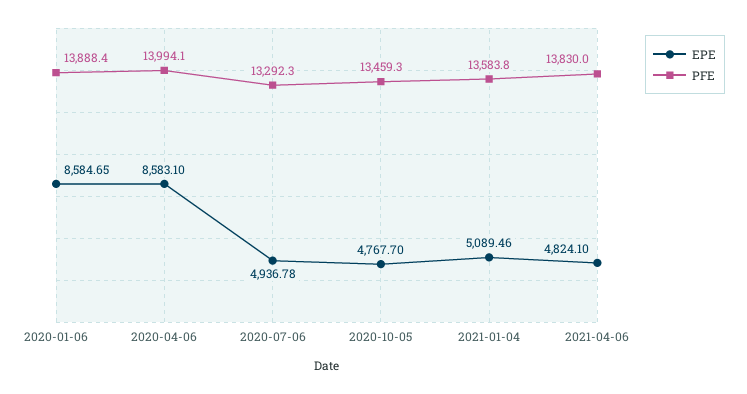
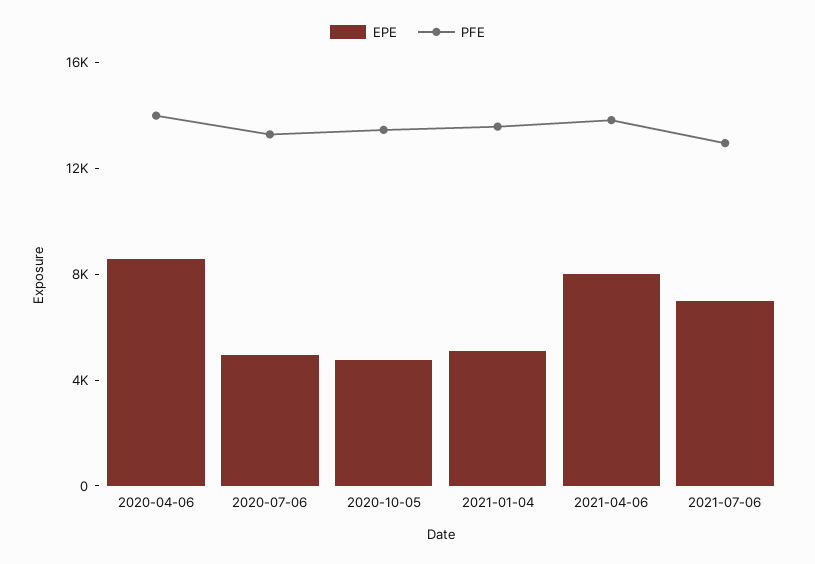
EPE, 2020-01-06: 8584.65 -> none
PFE, 2020-01-06: 13888.4 -> none
EPE, 2021-04-06: 4824.1 -> 8000
EPE, 2021-07-06: none -> 7000
PFE, 2021-07-06: none -> 13000

